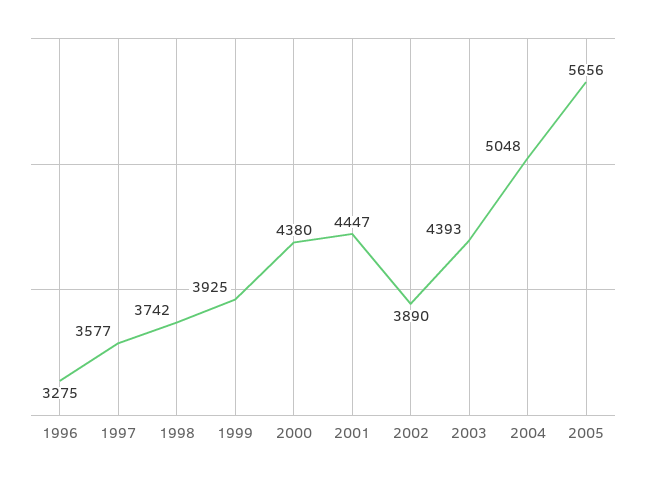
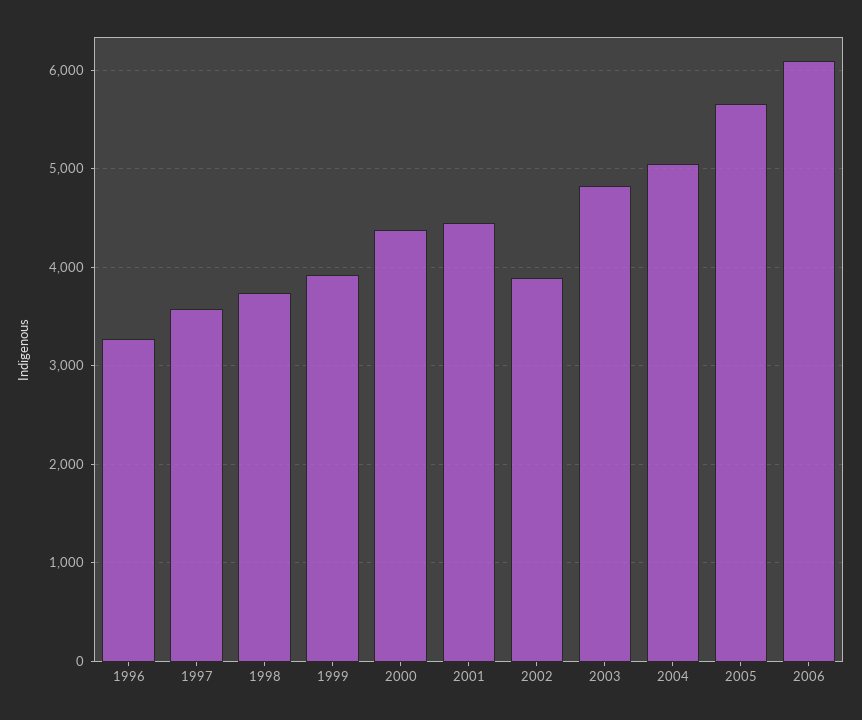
2003: 4393 -> 4800
2006: none -> 6100

